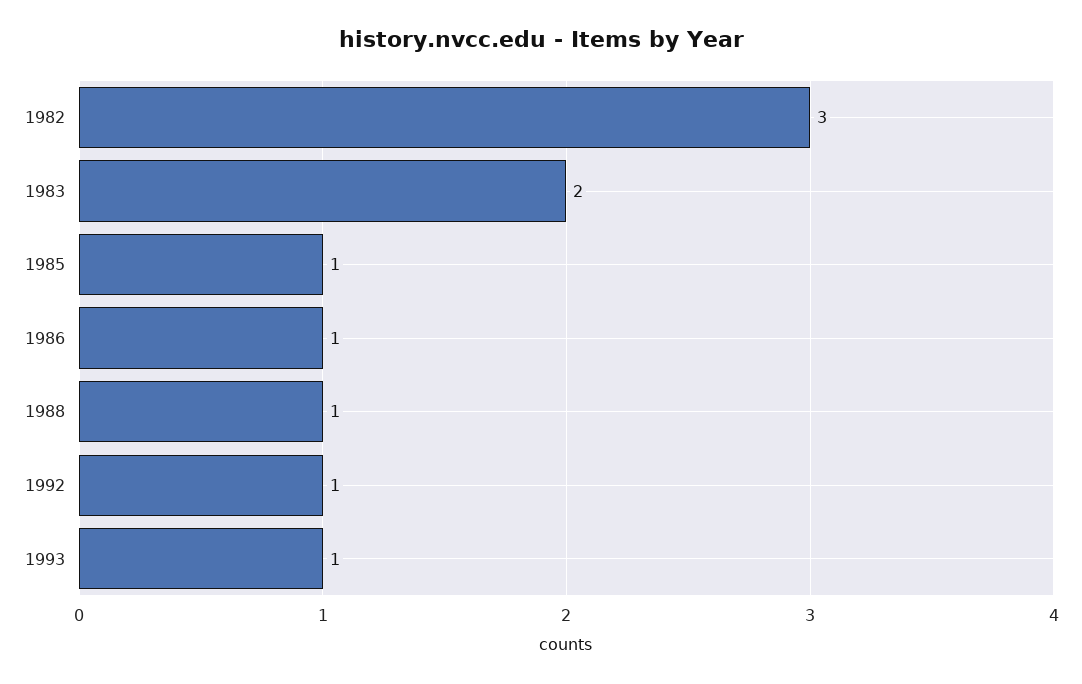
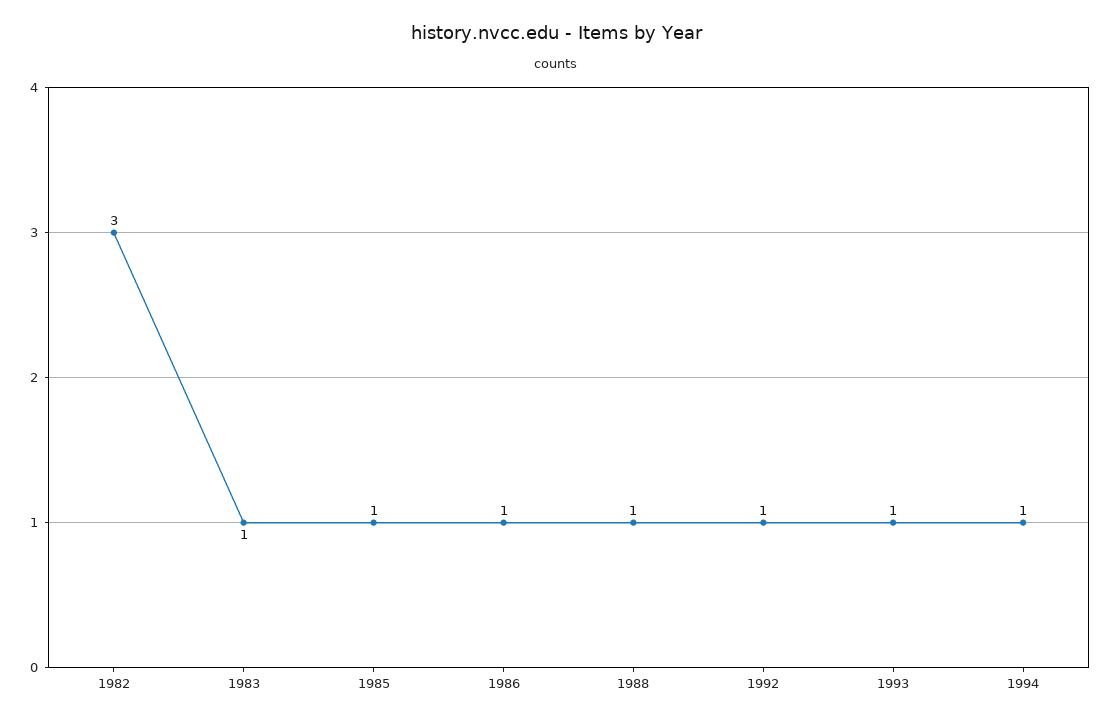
1983: 2 -> 1
1994: none -> 1

